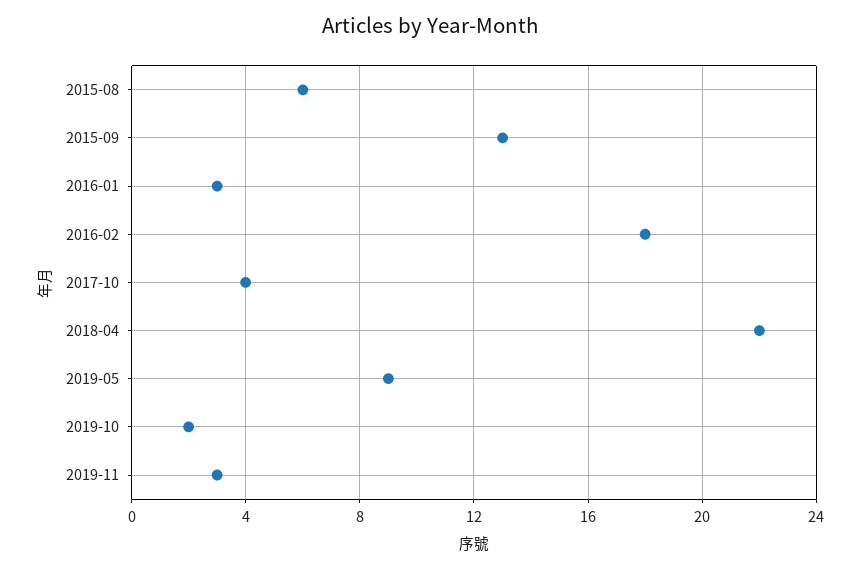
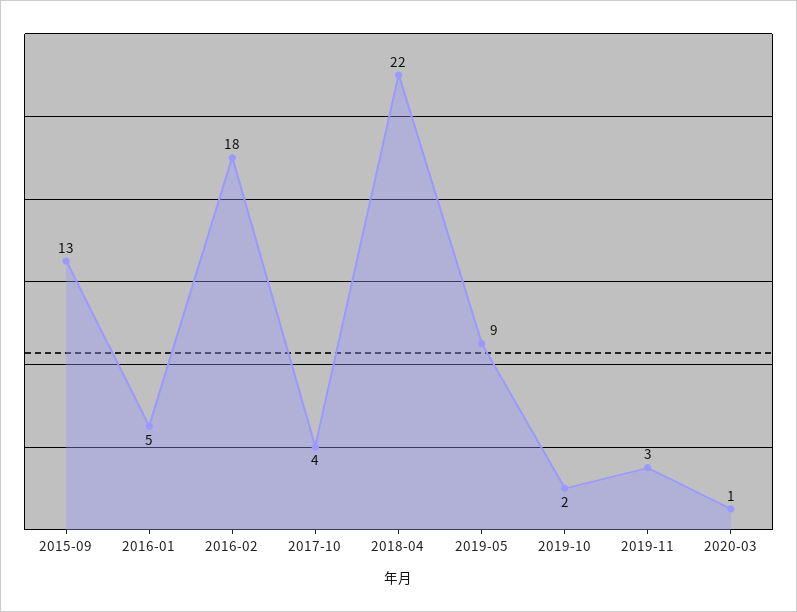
2015-08: 6 -> none
2016-01: 3 -> 5
2020-03: none -> 1

